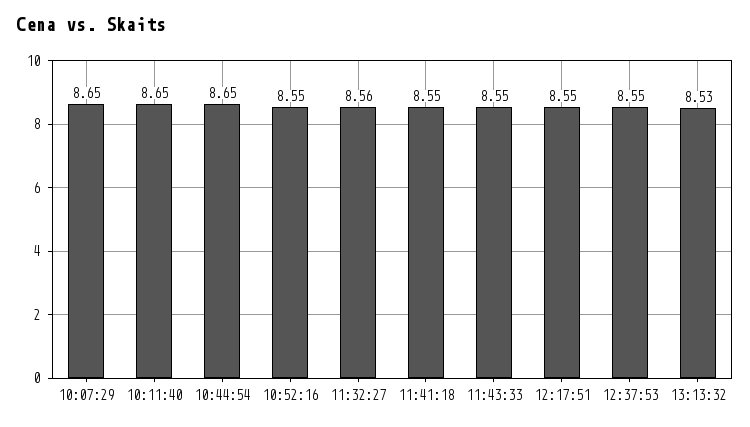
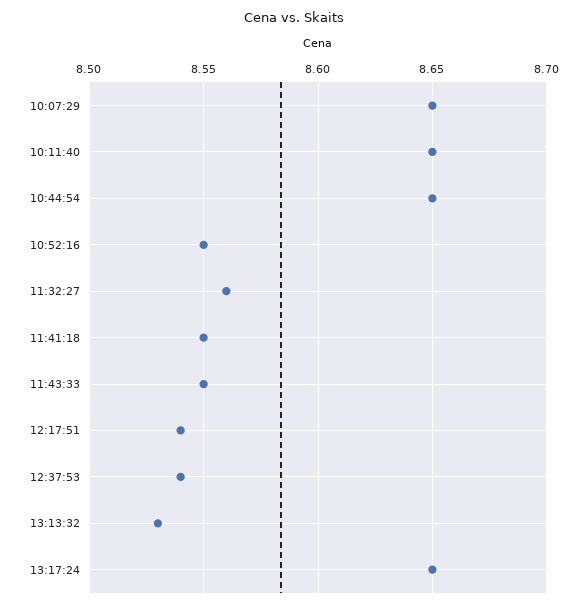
12:17:51: 8.55 -> 8.54
12:37:53: 8.55 -> 8.54
13:17:24: none -> 8.65

